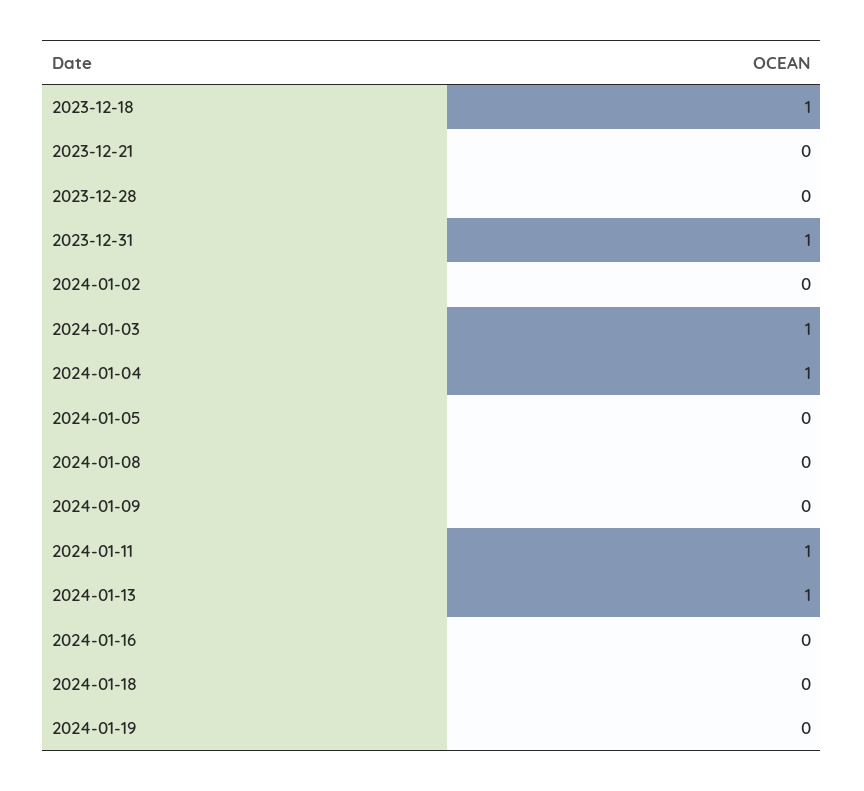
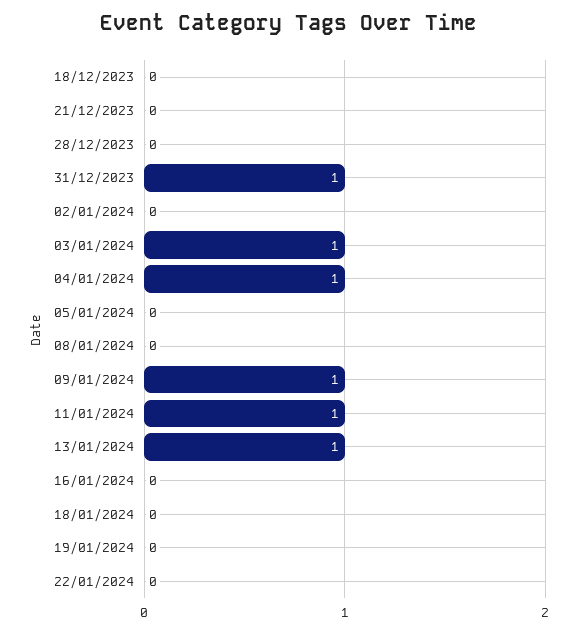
2023-12-18: 1 -> 0
2024-01-09: 0 -> 1
22/01/2024: none -> 0

